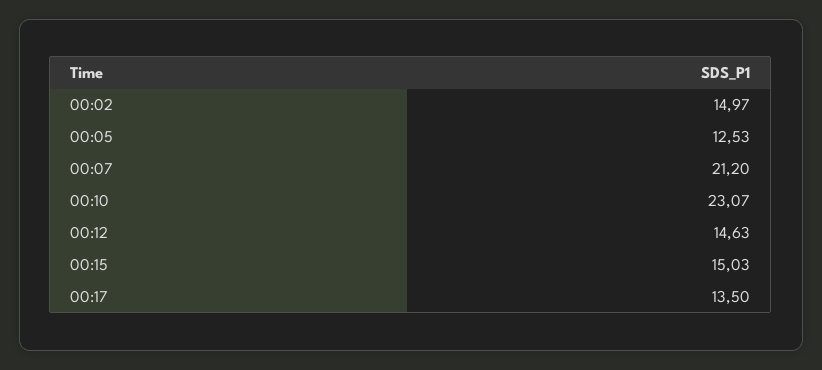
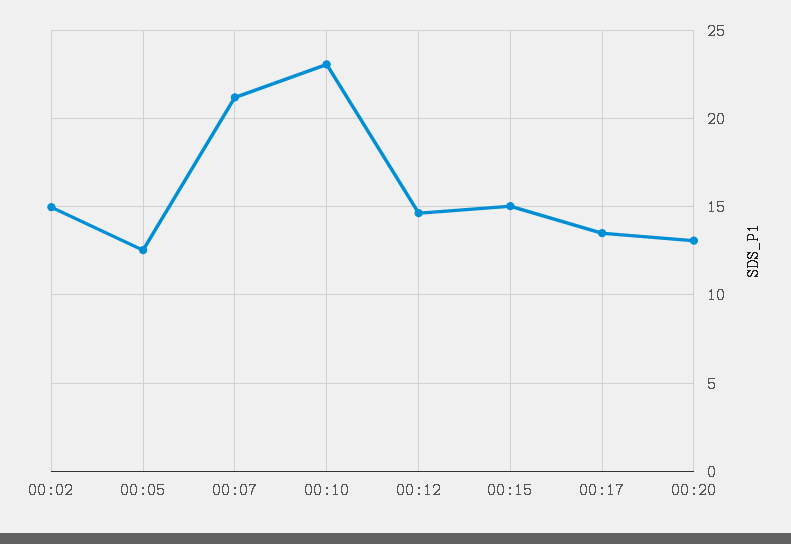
00:20: none -> 13

